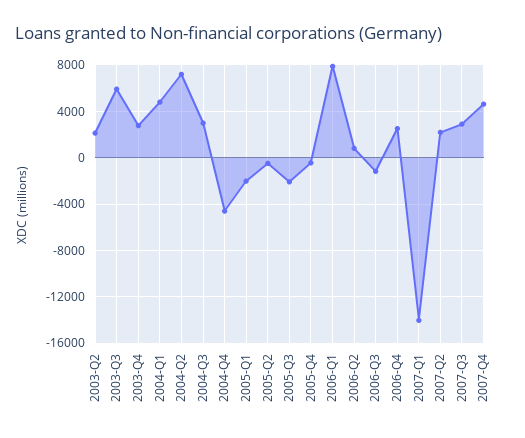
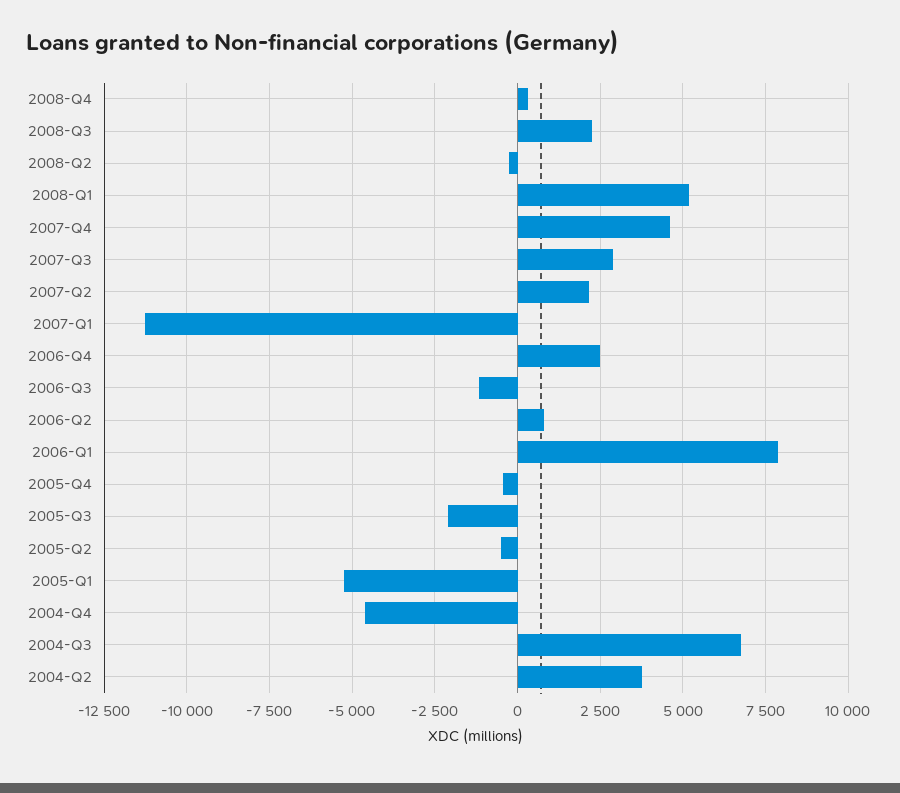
2003-Q2: 2000 -> none
2003-Q3: 6000 -> none
2003-Q4: 3000 -> none
2004-Q1: 5000 -> none
2004-Q2: 7000 -> 3750
2004-Q3: 3000 -> 6750
2005-Q1: -2000 -> -5250
2007-Q1: -14000 -> -11250
2008-Q4: none -> 250
2008-Q3: none -> 2250
2008-Q2: none -> -250
2008-Q1: none -> 5250

